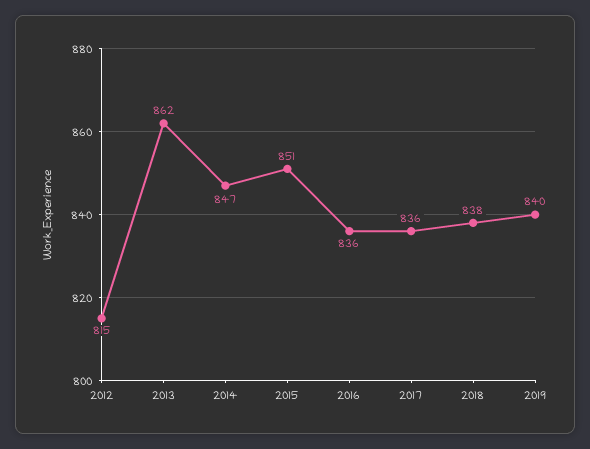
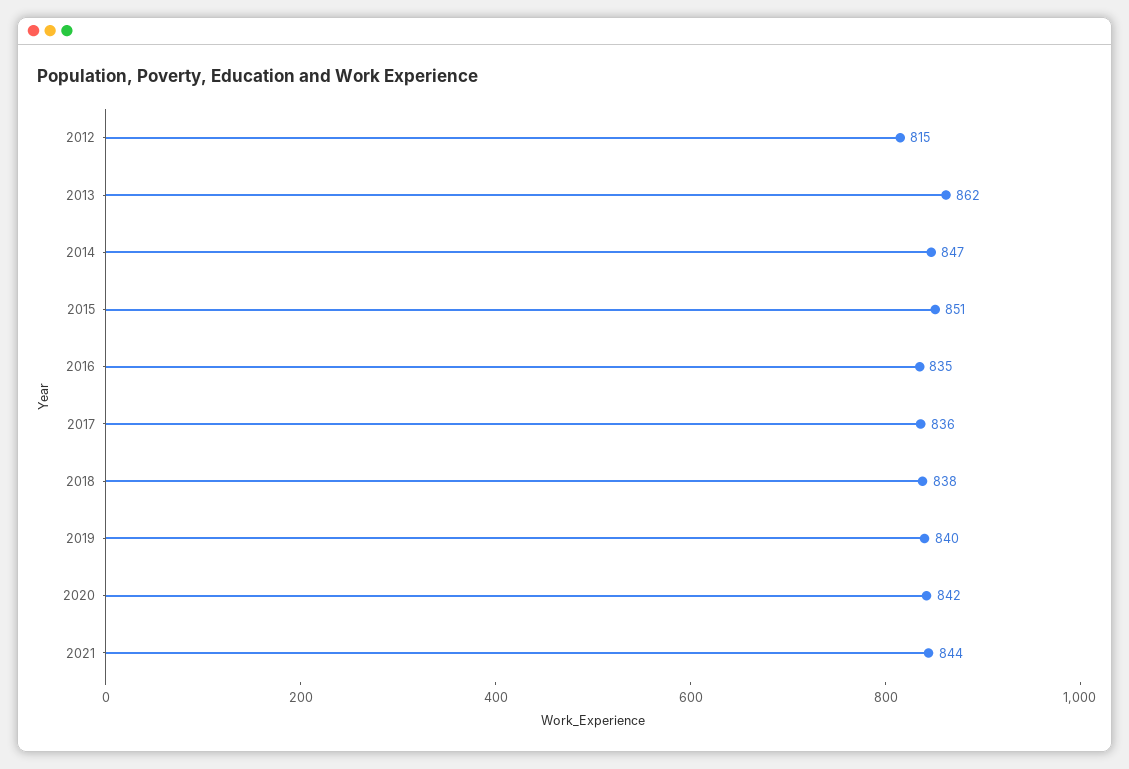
2016: 836 -> 835
2020: none -> 842
2021: none -> 844

